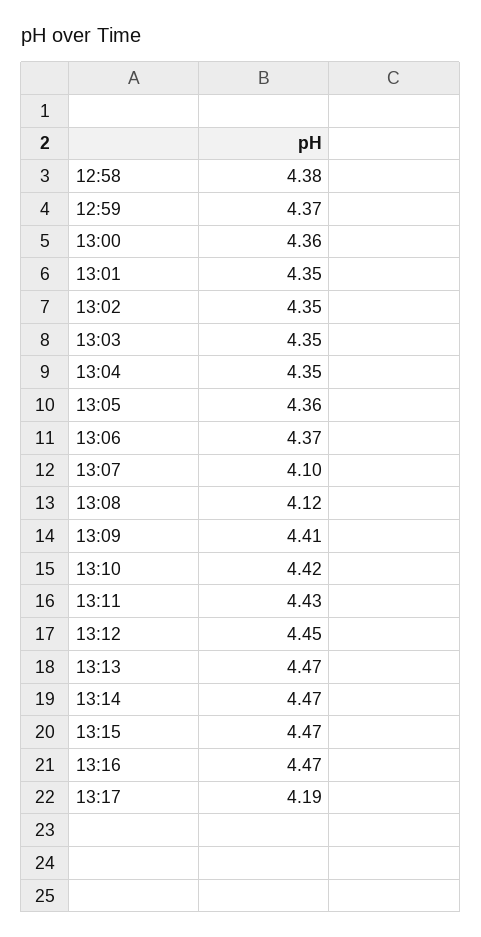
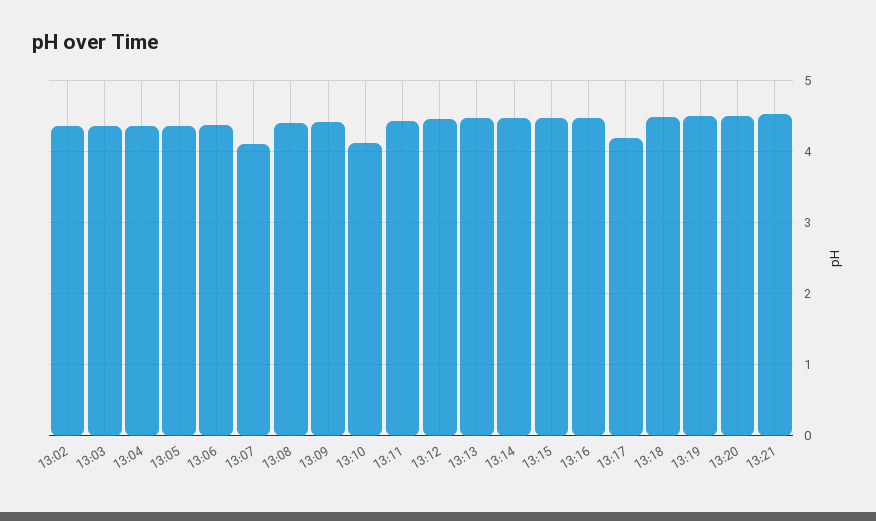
12:58: 4.38 -> none
12:59: 4.37 -> none
13:00: 4.36 -> none
13:01: 4.35 -> none
13:08: 4.12 -> 4.4
13:10: 4.42 -> 4.1
13:18: none -> 4.5
13:19: none -> 4.5
13:20: none -> 4.5
13:21: none -> 4.5

